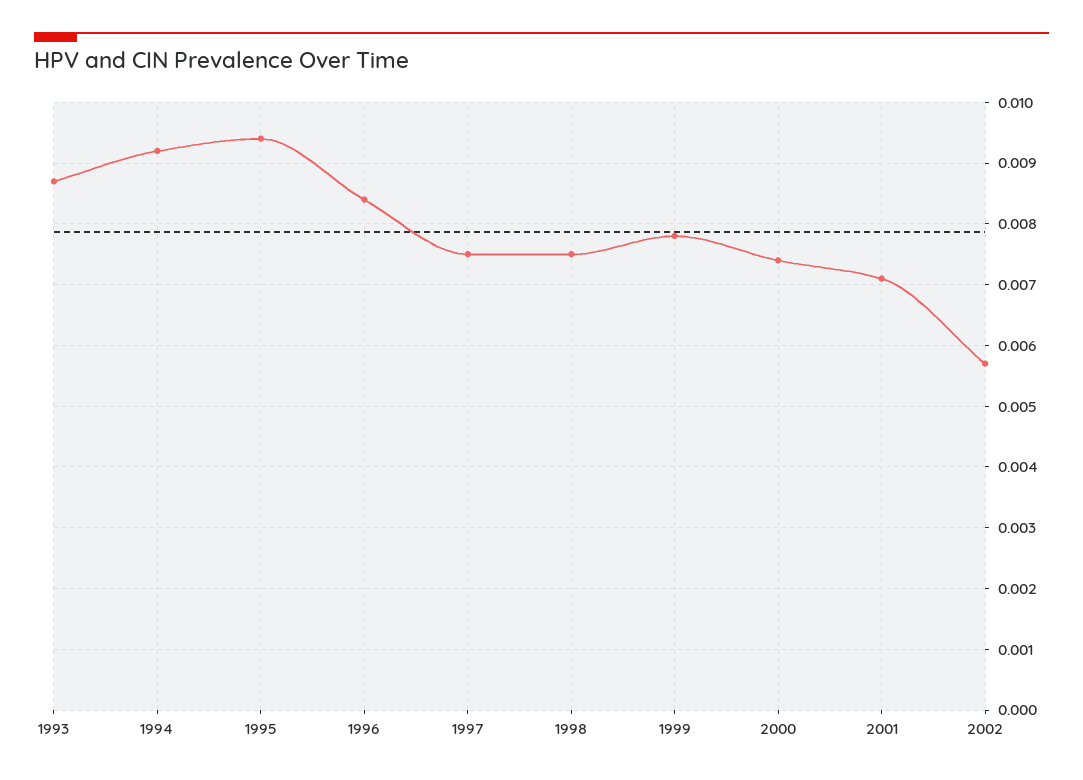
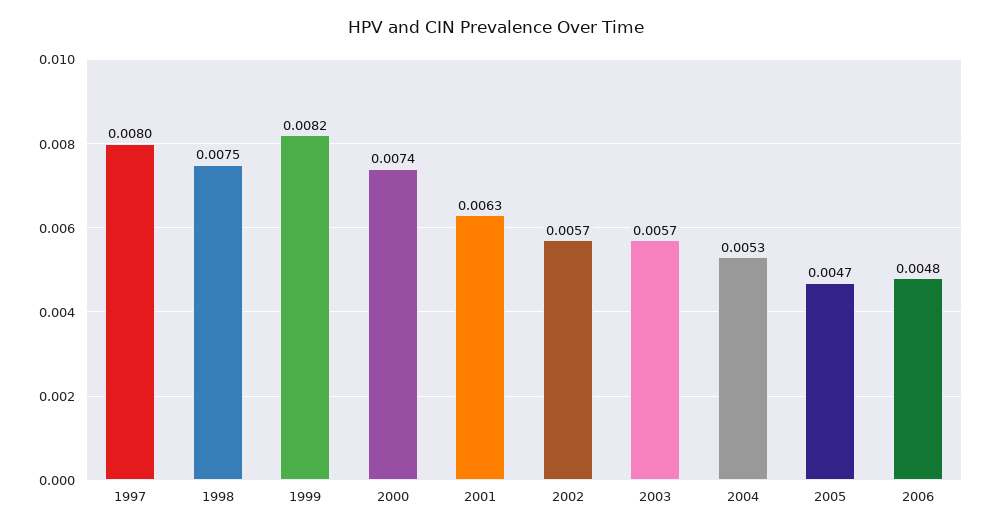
1993: 0.0087 -> none
1994: 0.0092 -> none
1995: 0.0094 -> none
1996: 0.0084 -> none
1997: 0.0075 -> 0.008
1999: 0.0078 -> 0.0082
2001: 0.0071 -> 0.0063
2003: none -> 0.0057
2004: none -> 0.0053
2005: none -> 0.0047
2006: none -> 0.0048

